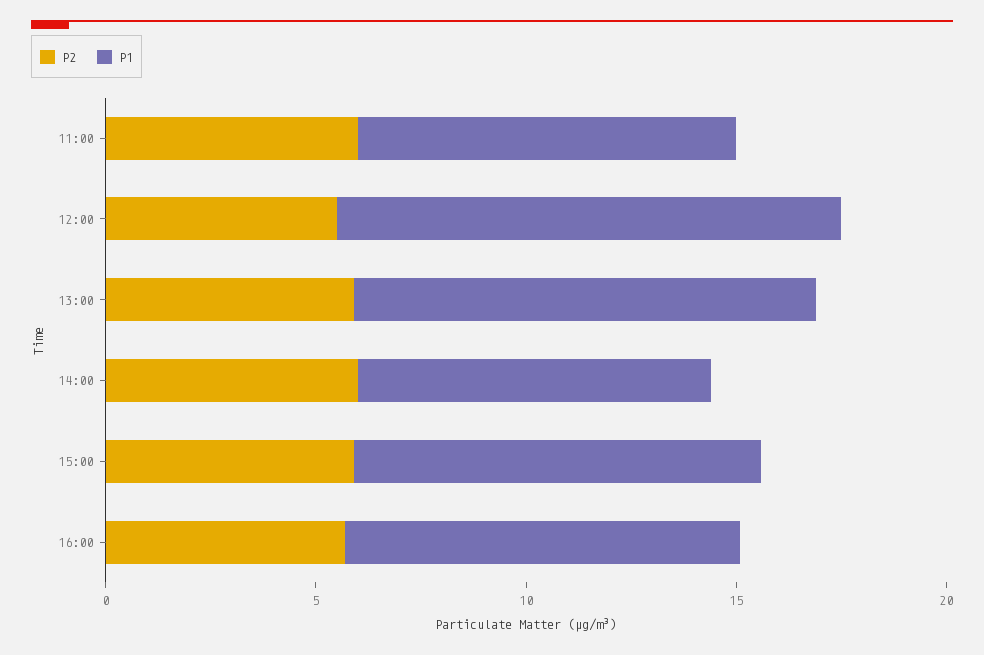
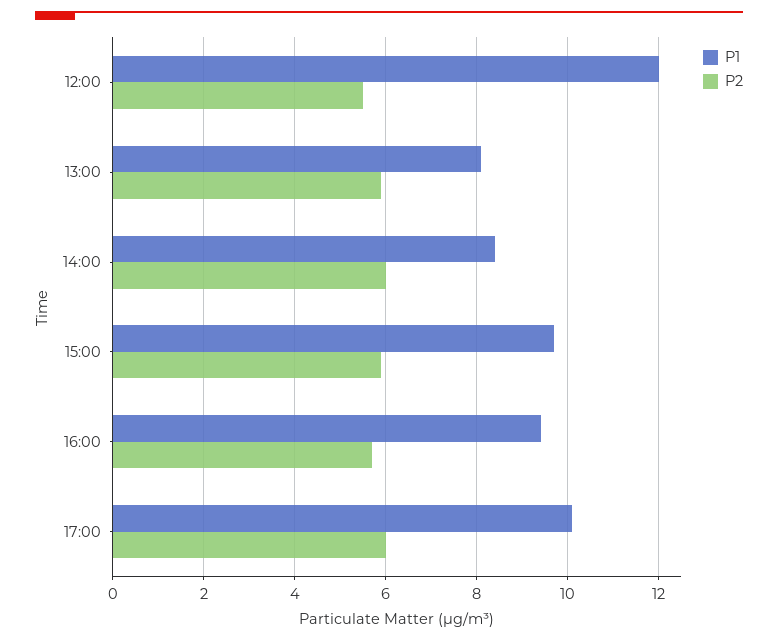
P2, 11:00: 6 -> none
P1, 11:00: 9 -> none
P1, 13:00: 11 -> 8
P1, 17:00: none -> 10
P2, 17:00: none -> 6

